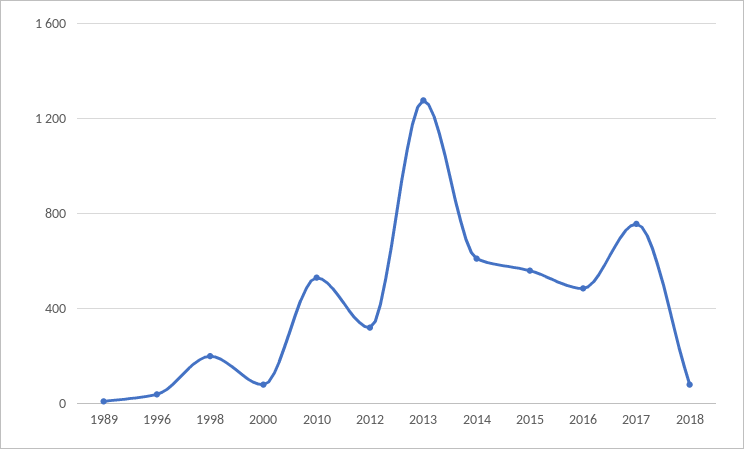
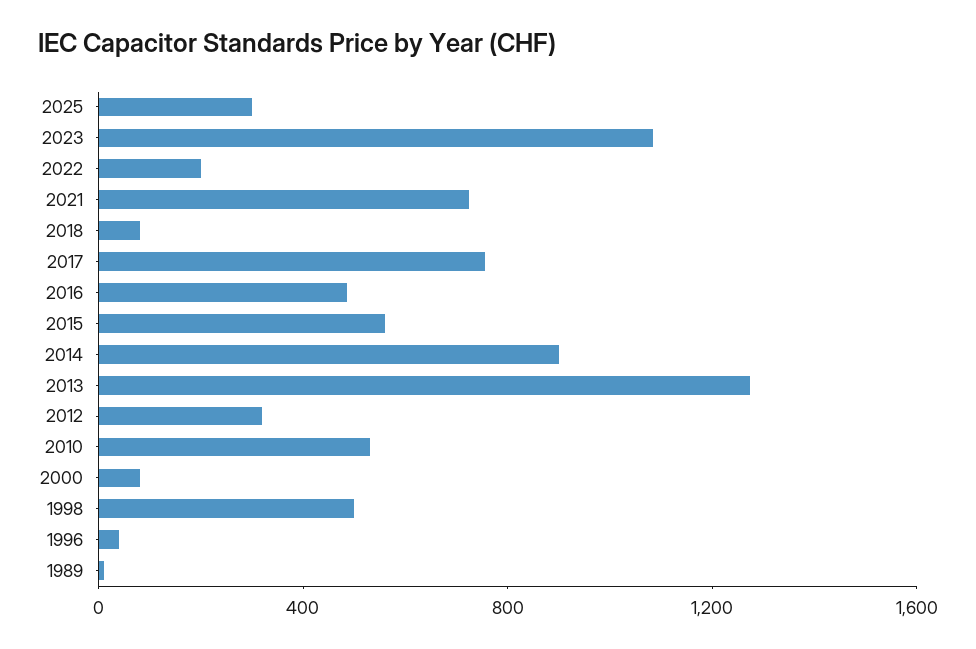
1998: 200 -> 500
2014: 600 -> 900
2025: none -> 300
2023: none -> 1100
2022: none -> 200
2021: none -> 700

